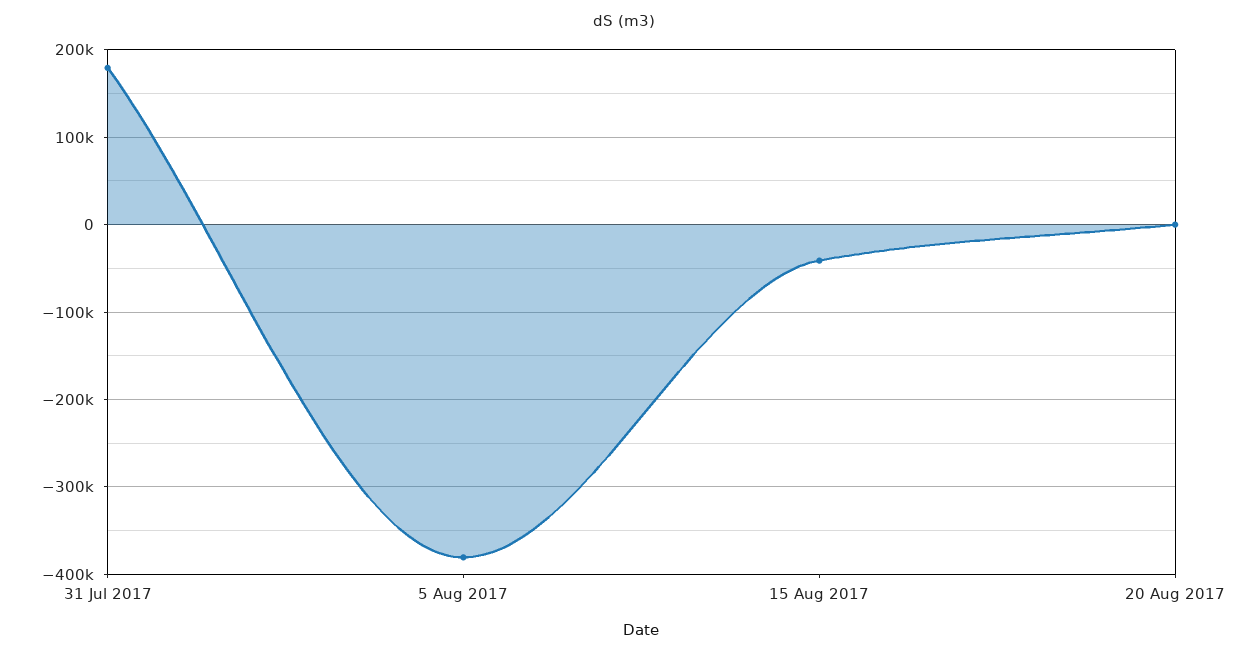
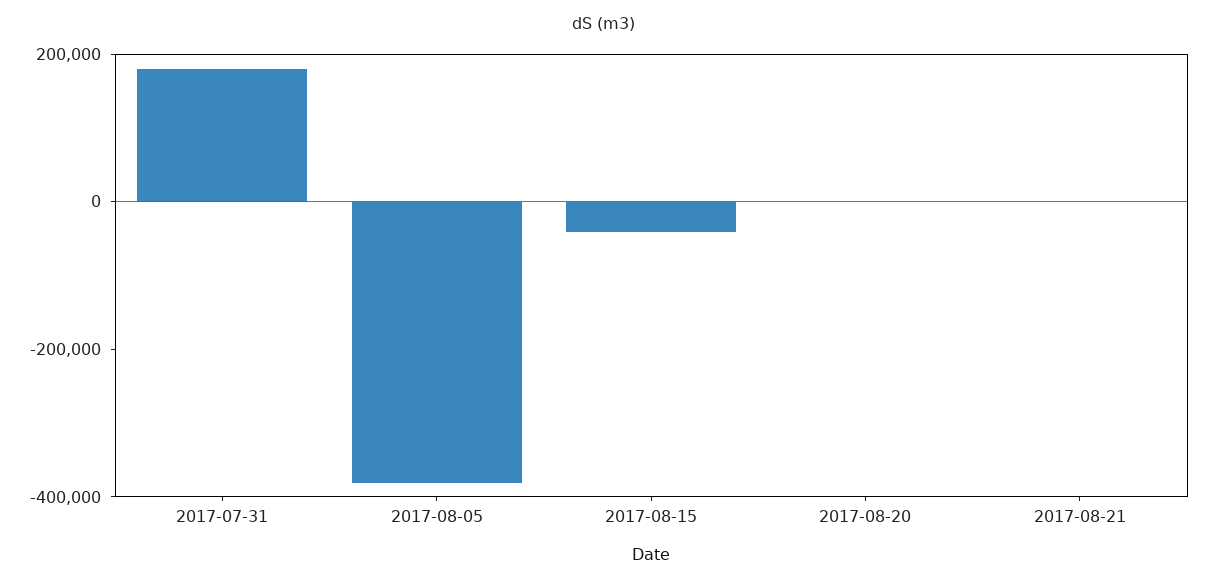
2017-08-21: none -> 0

